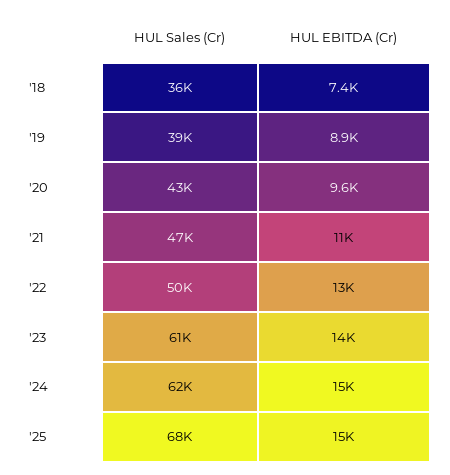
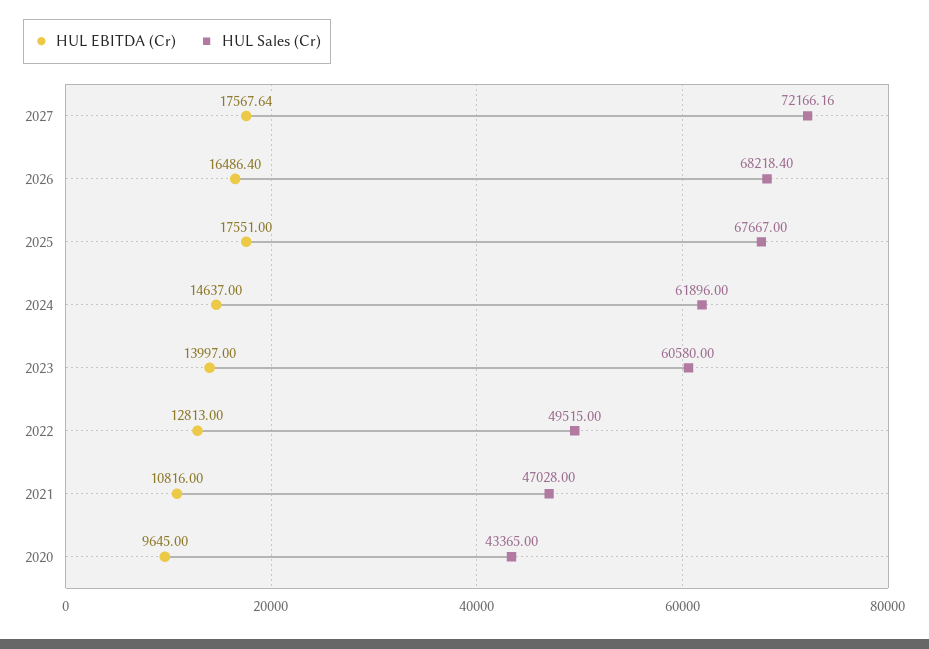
HUL Sales (Cr), '18: 36000 -> none
HUL EBITDA (Cr), '18: 7400 -> none
HUL Sales (Cr), '19: 39000 -> none
HUL EBITDA (Cr), '19: 8900 -> none
HUL EBITDA (Cr), '25: 15000 -> 17551
HUL EBITDA (Cr), 2027: none -> 17567.64
HUL Sales (Cr), 2027: none -> 72166.16
HUL EBITDA (Cr), 2026: none -> 16486.4
HUL Sales (Cr), 2026: none -> 68218.4

